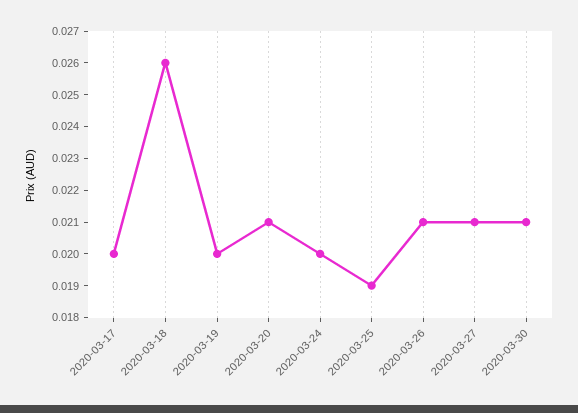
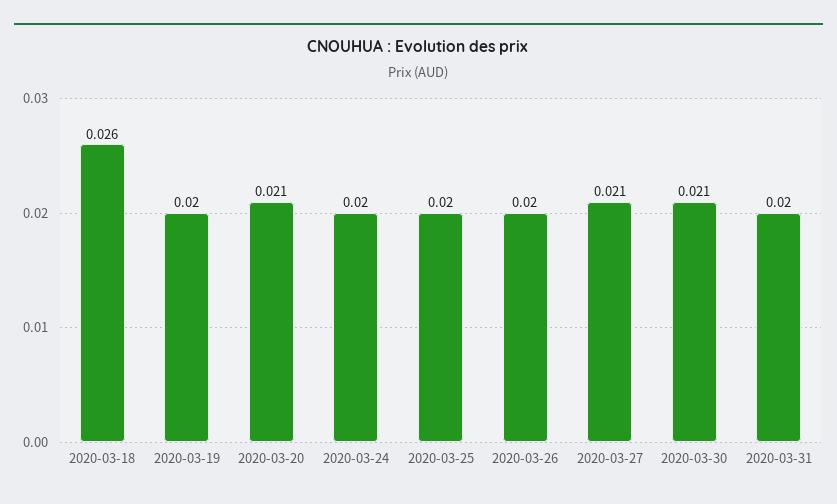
2020-03-17: 0.02 -> none
2020-03-25: 0.019 -> 0.02
2020-03-26: 0.021 -> 0.02
2020-03-31: none -> 0.02

